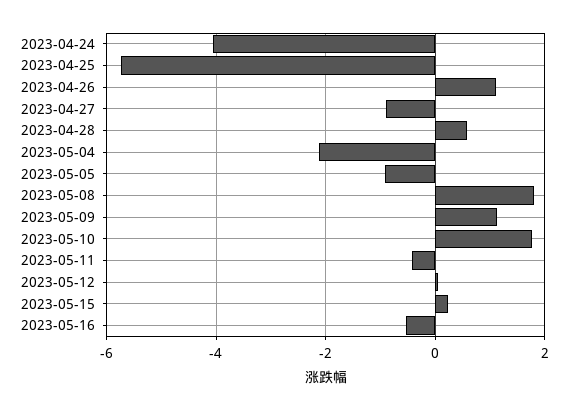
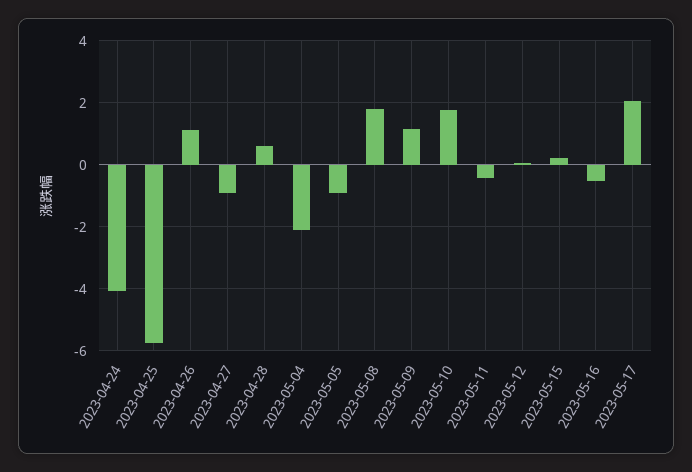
2023-05-17: none -> 2

